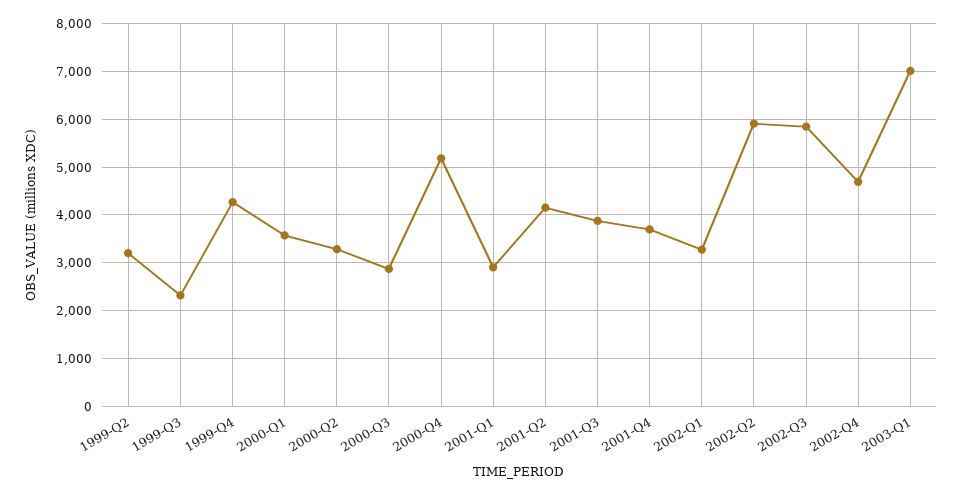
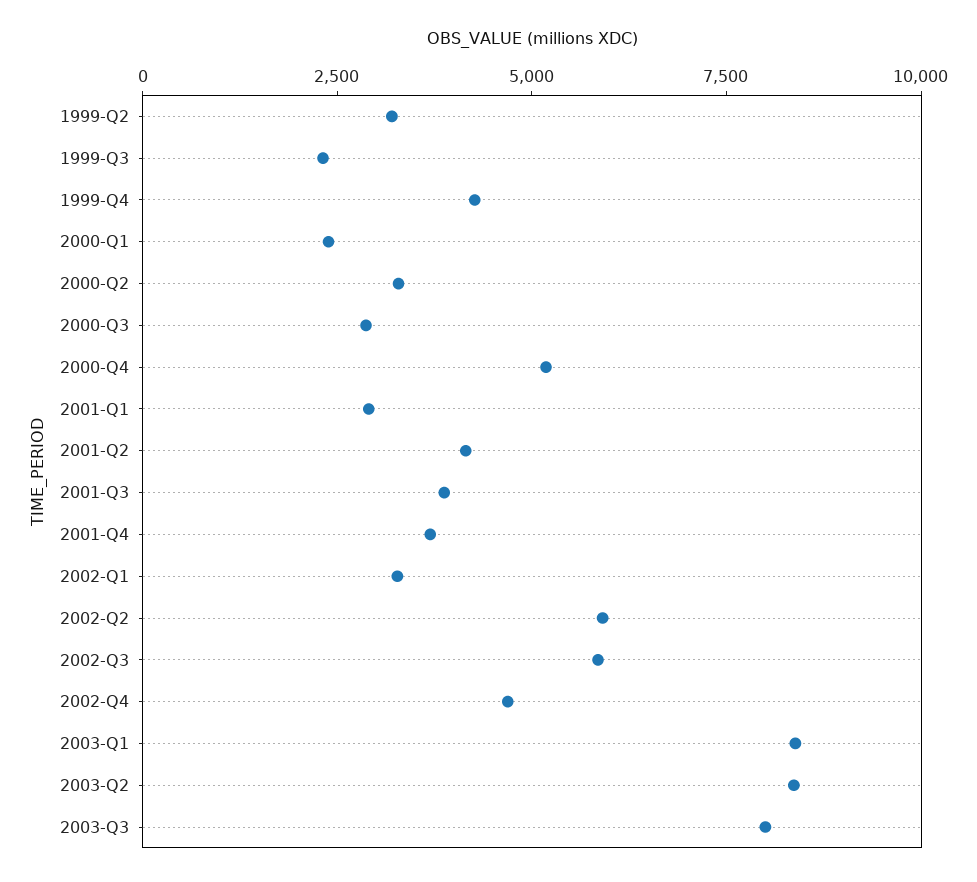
2000-Q1: 3600 -> 2500
2003-Q1: 7000 -> 8500
2003-Q2: none -> 8500
2003-Q3: none -> 8000

